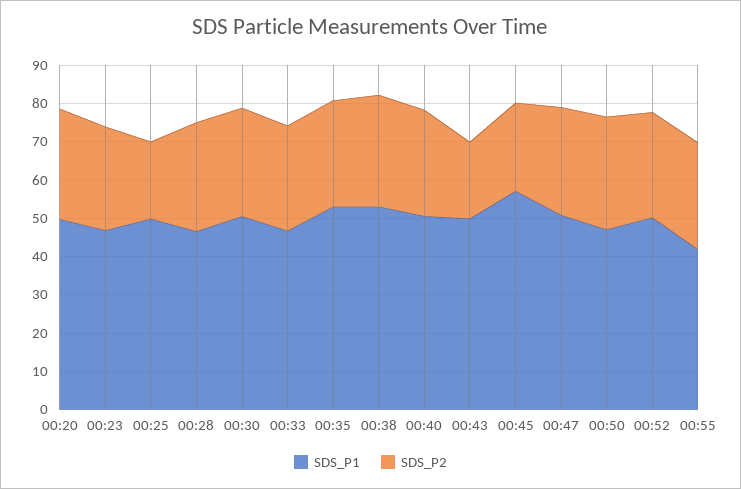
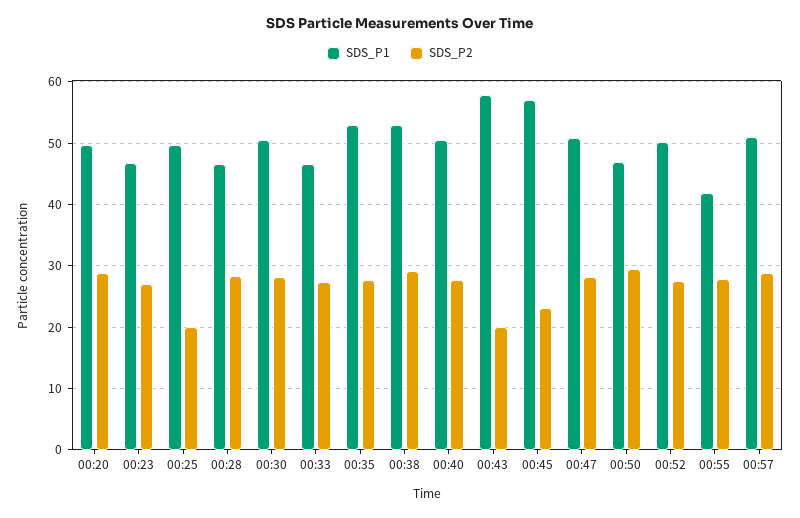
SDS_P1, 00:43: 50 -> 58
SDS_P1, 00:57: none -> 51
SDS_P2, 00:57: none -> 29

